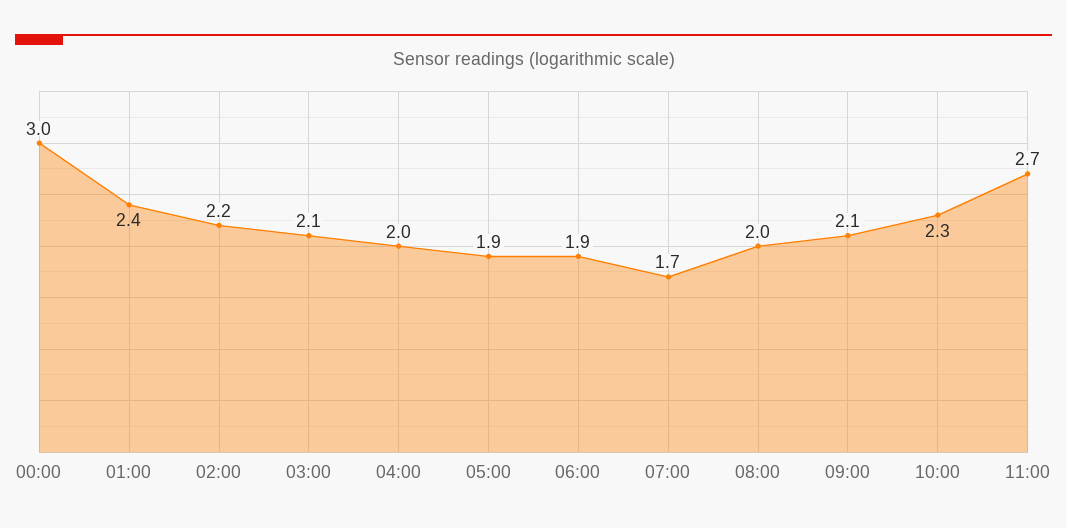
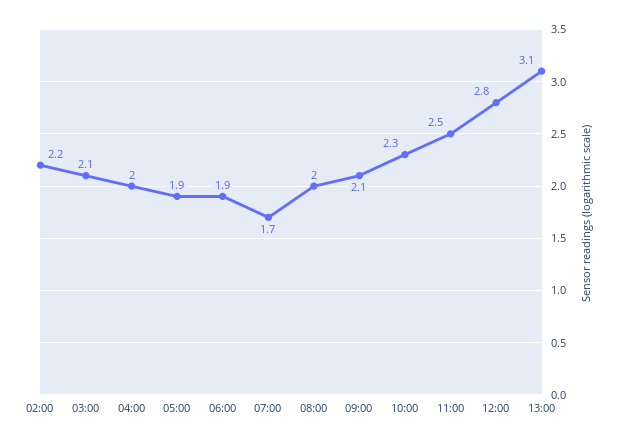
00:00: 3 -> none
01:00: 2.4 -> none
11:00: 2.7 -> 2.5
12:00: none -> 2.8
13:00: none -> 3.1

